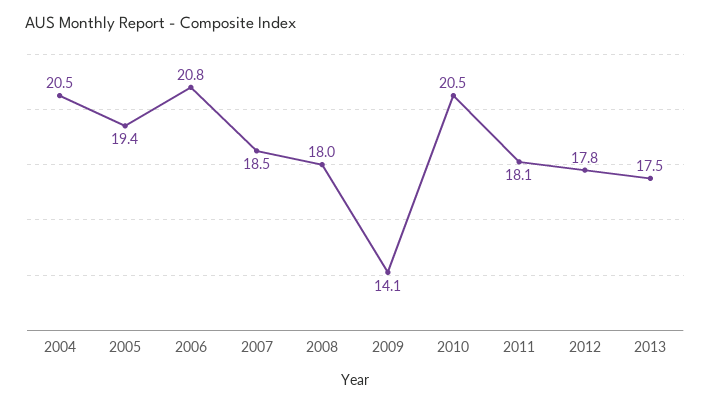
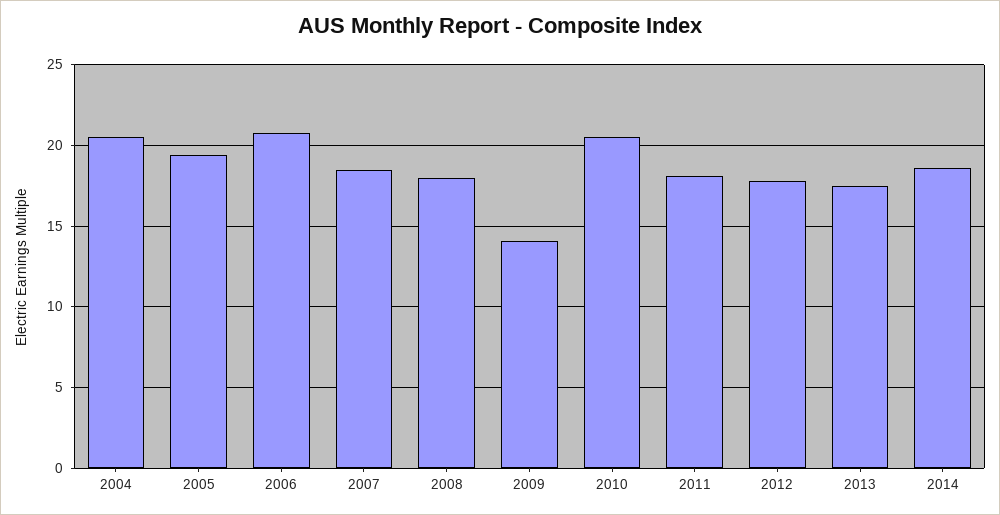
2014: none -> 18.5

